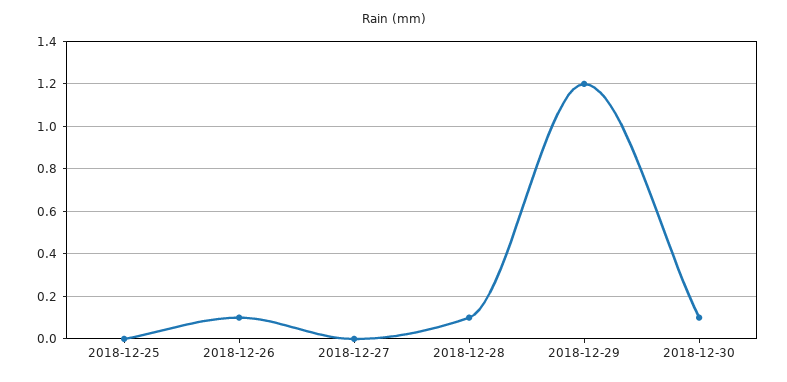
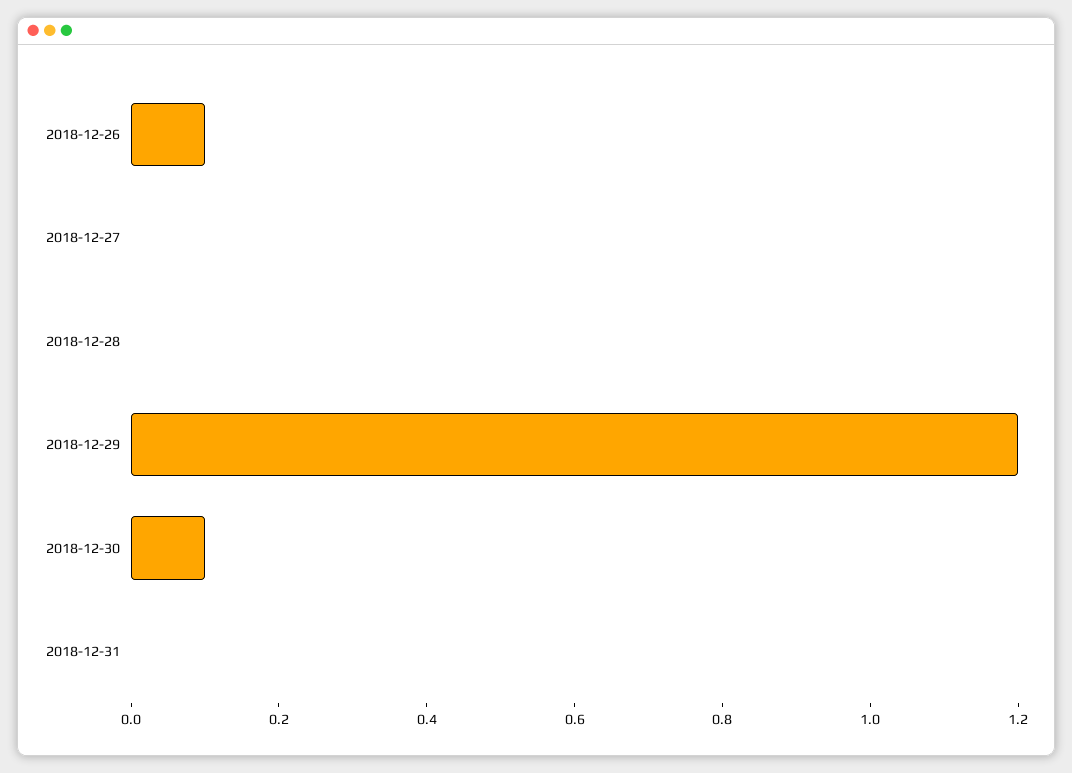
2018-12-25: 0 -> none
2018-12-28: 0.1 -> 0
2018-12-31: none -> 0

